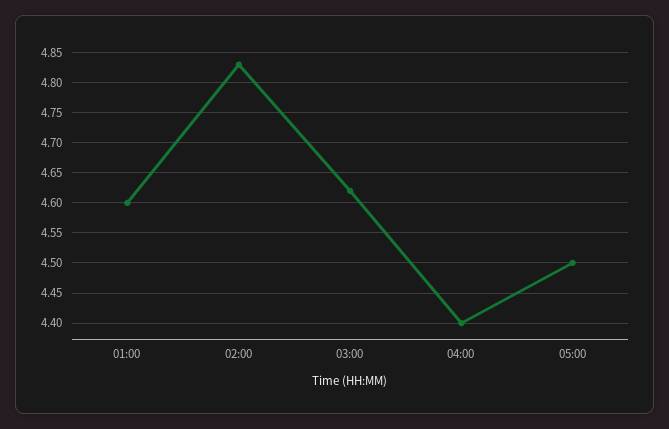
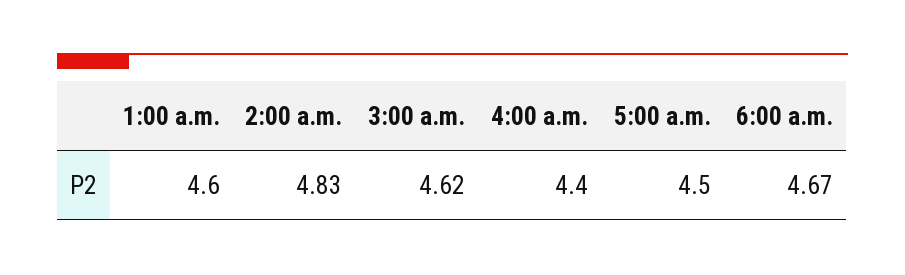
6:00 a.m.: none -> 4.67

